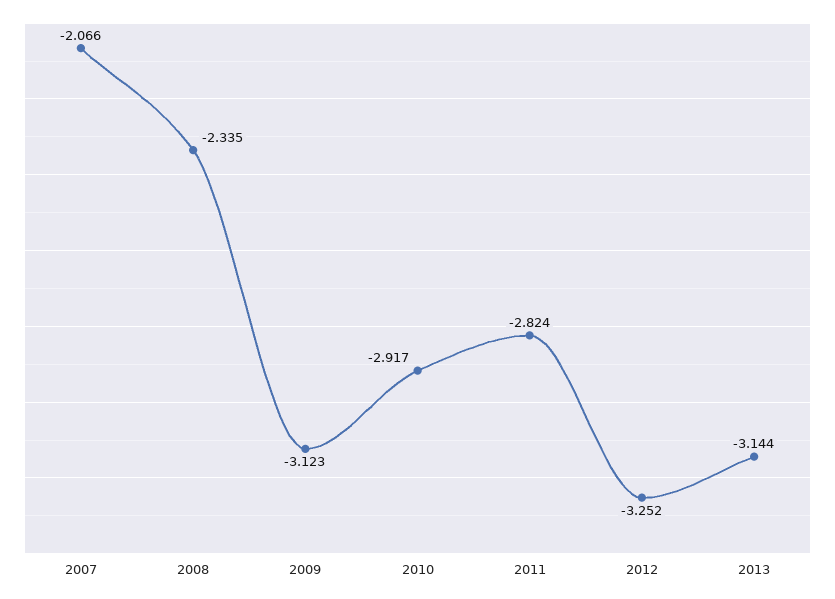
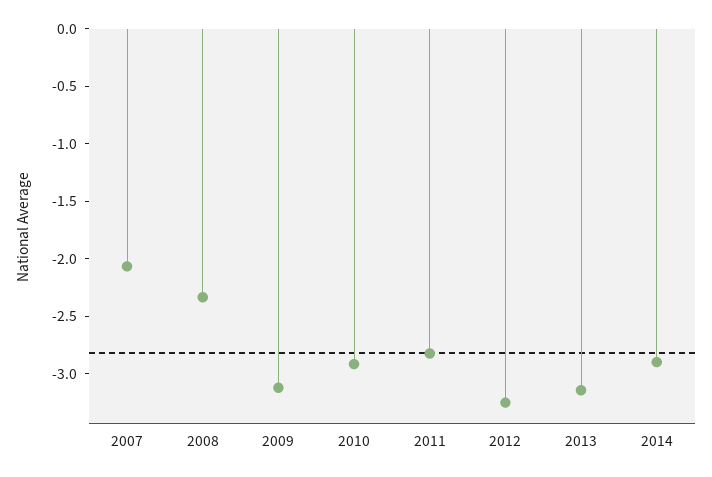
2014: none -> -2.9

